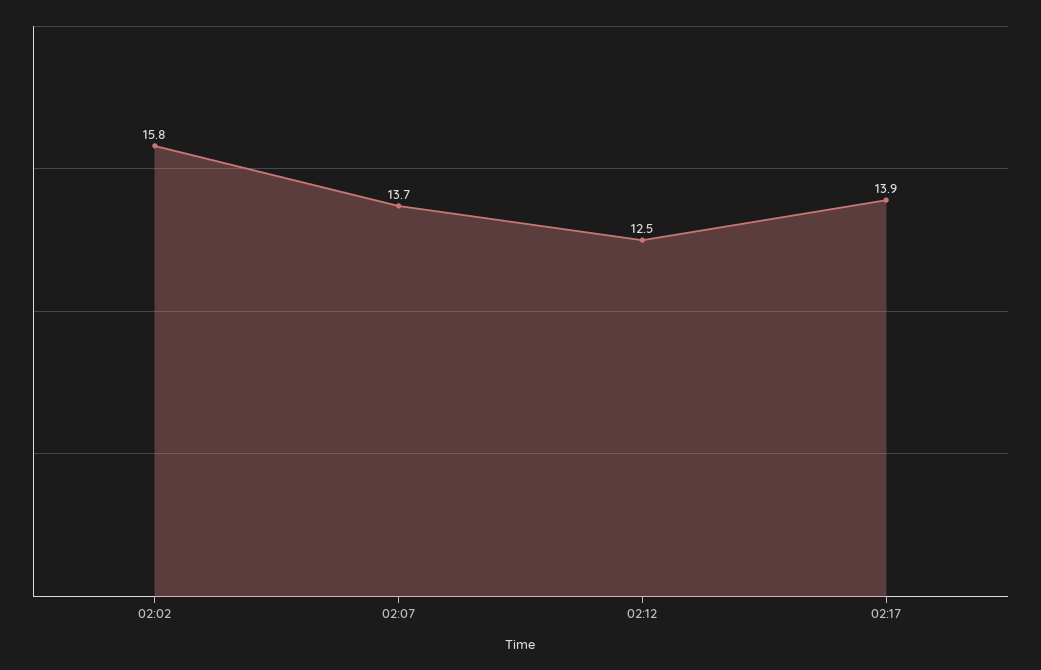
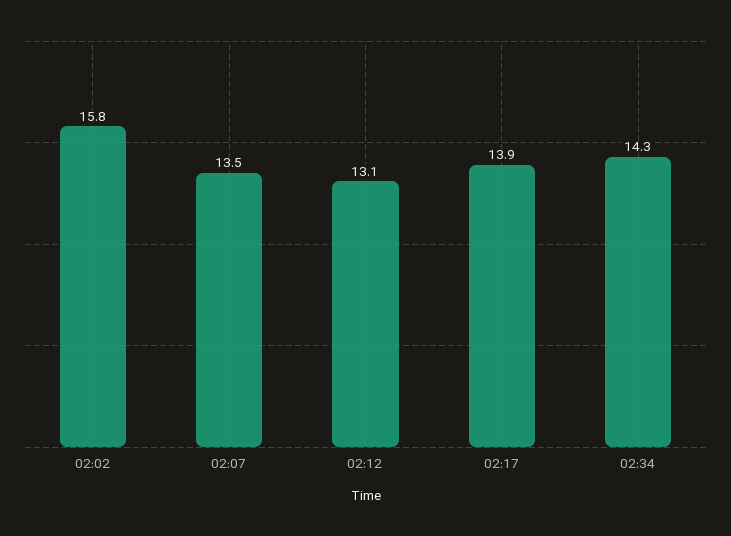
02:07: 13.7 -> 13.5
02:12: 12.5 -> 13.1
02:34: none -> 14.3

